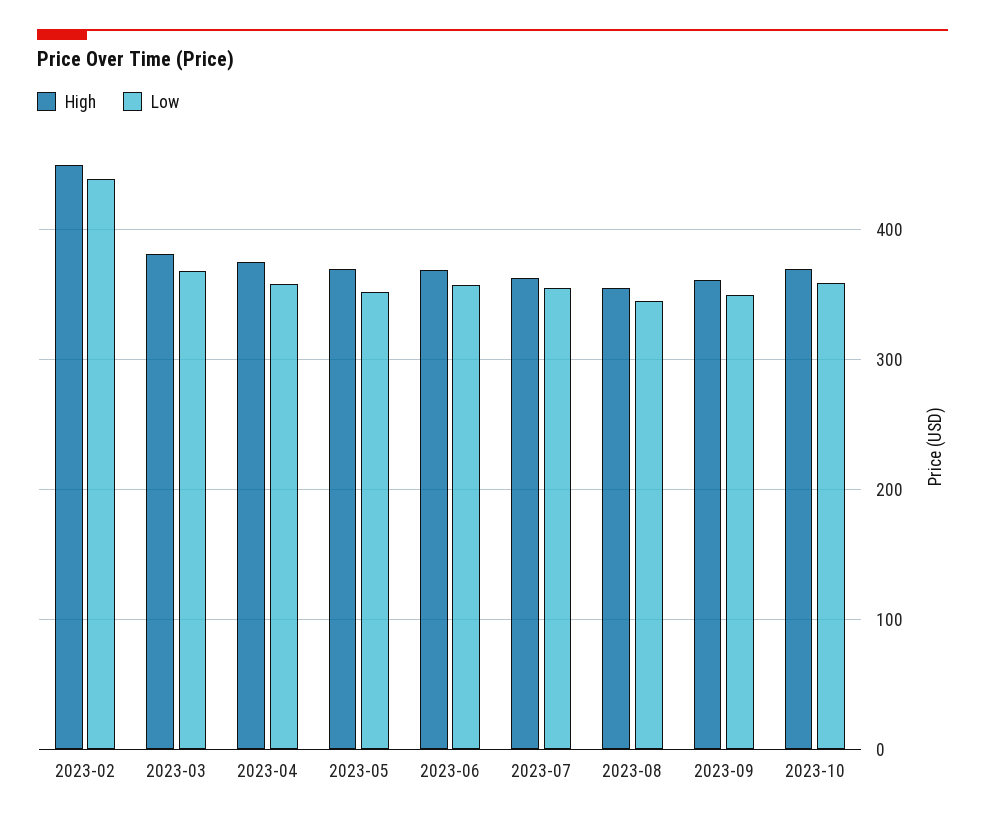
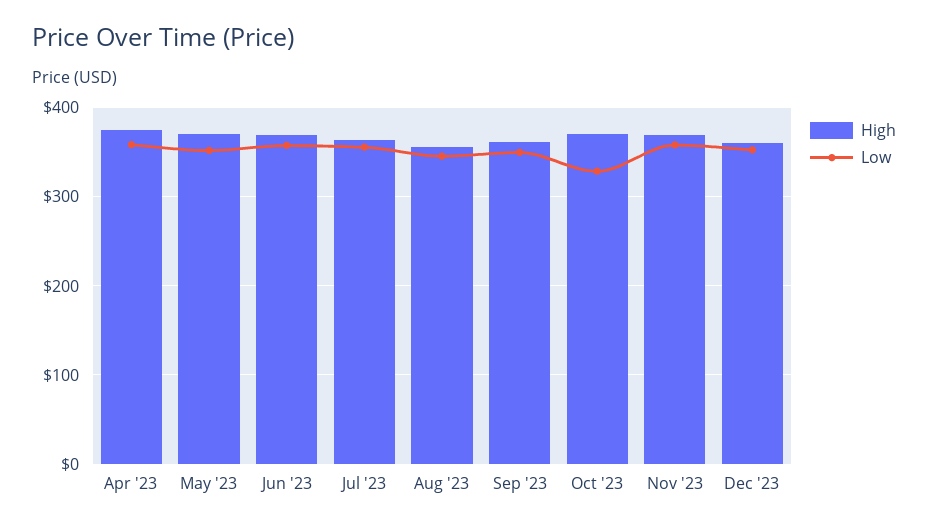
High, 2023-02: 450 -> none
Low, 2023-02: 440 -> none
High, 2023-03: 380 -> none
Low, 2023-03: 370 -> none
Low, 2023-10: 360 -> 330
High, Nov '23: none -> 370
Low, Nov '23: none -> 360
High, Dec '23: none -> 360
Low, Dec '23: none -> 350

